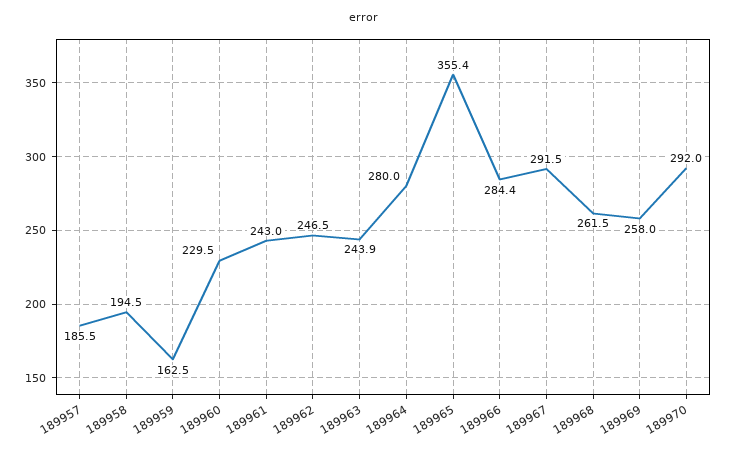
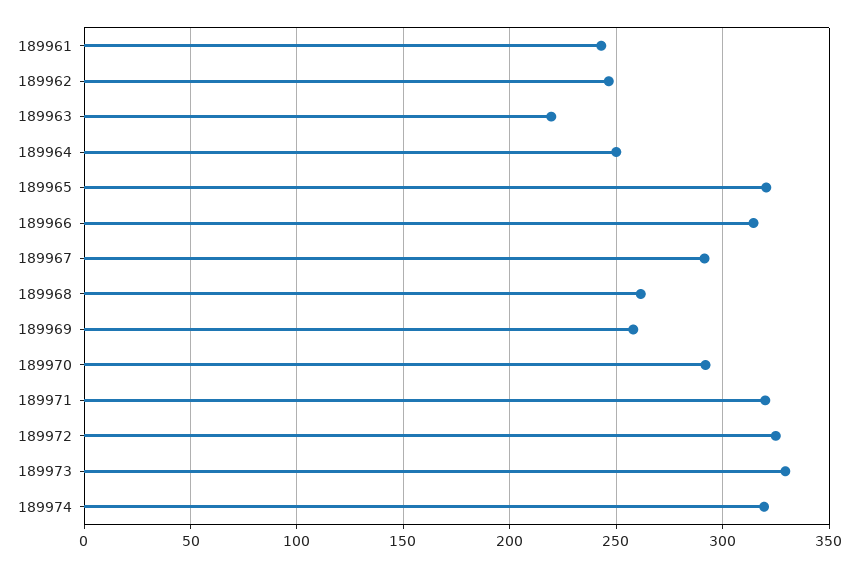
189957: 185.5 -> none
189958: 194.5 -> none
189959: 162.5 -> none
189960: 229.5 -> none
189963: 243.9 -> 220
189964: 280 -> 250
189965: 355.4 -> 320
189966: 284.4 -> 315
189971: none -> 320
189972: none -> 325
189973: none -> 330
189974: none -> 320

